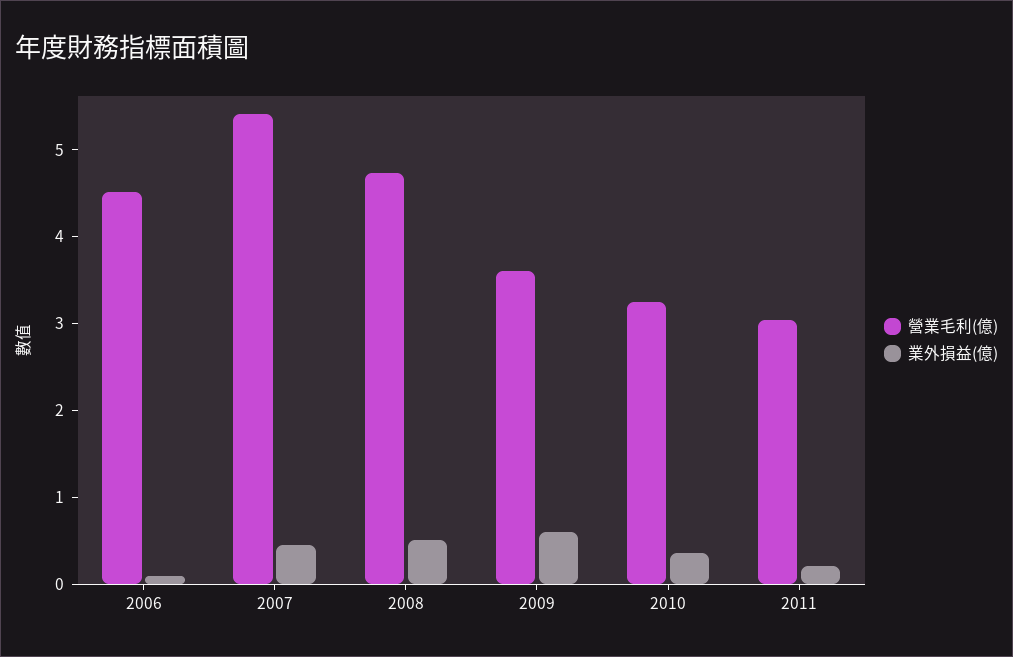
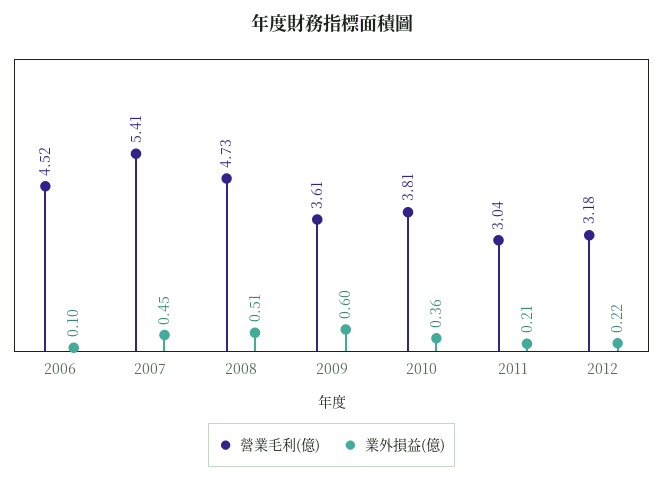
營業毛利(億), 2010: 3.2 -> 3.81
營業毛利(億), 2012: none -> 3.18
業外損益(億), 2012: none -> 0.22

